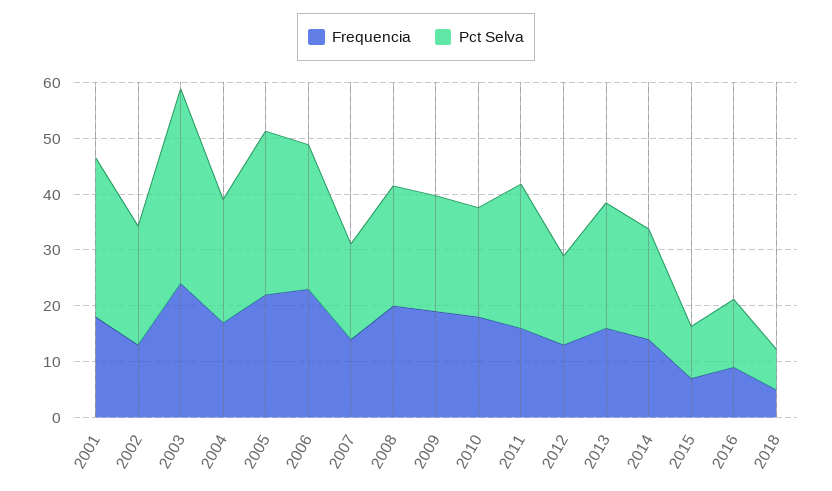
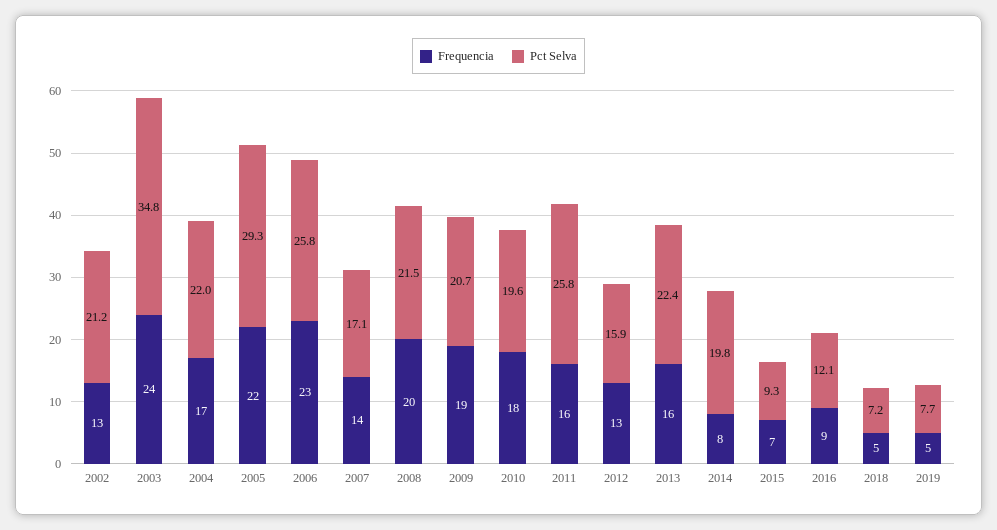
Frequencia, 2001: 18 -> none
Pct Selva, 2001: 28 -> none
Frequencia, 2014: 14 -> 8
Frequencia, 2019: none -> 5
Pct Selva, 2019: none -> 7.7

